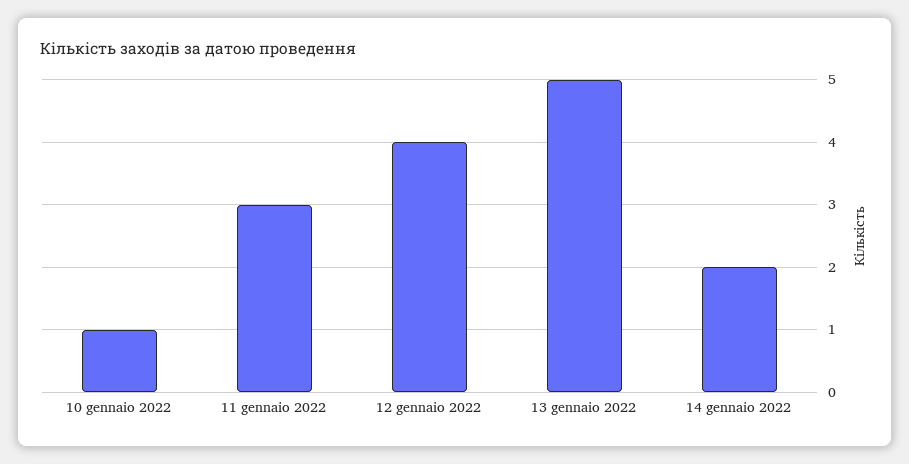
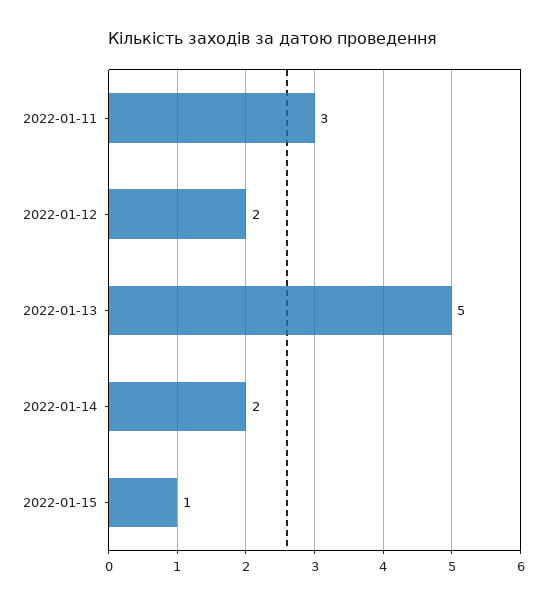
10 gennaio 2022: 1 -> none
12 gennaio 2022: 4 -> 2
2022-01-15: none -> 1

